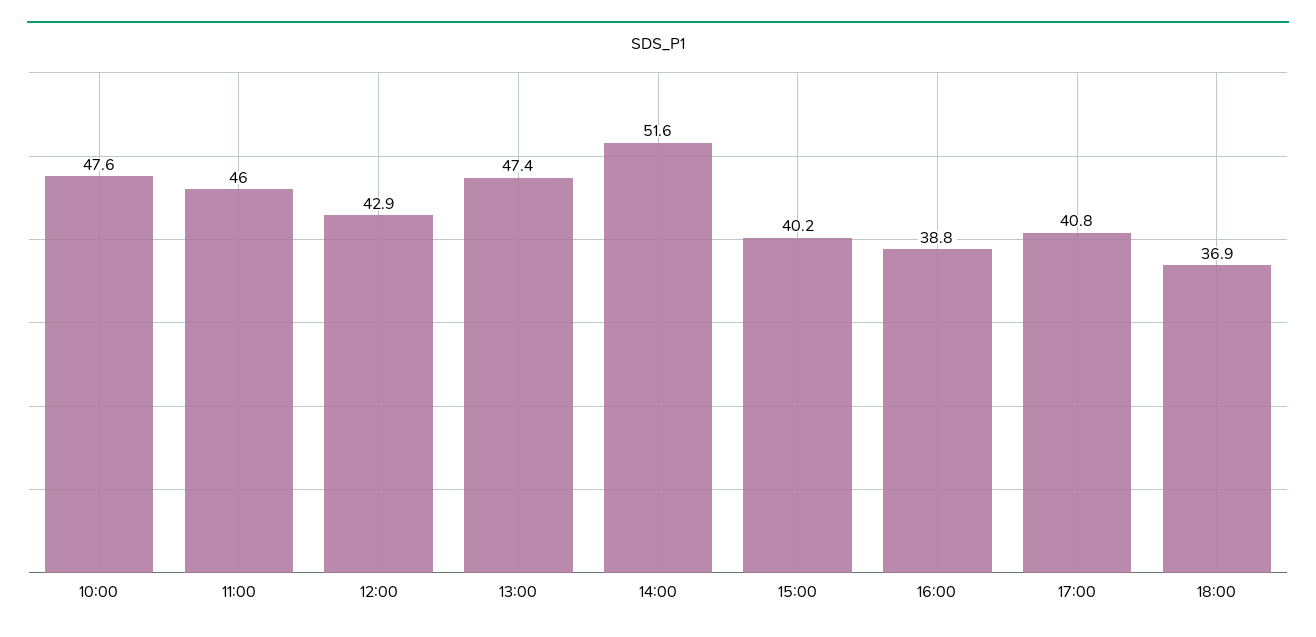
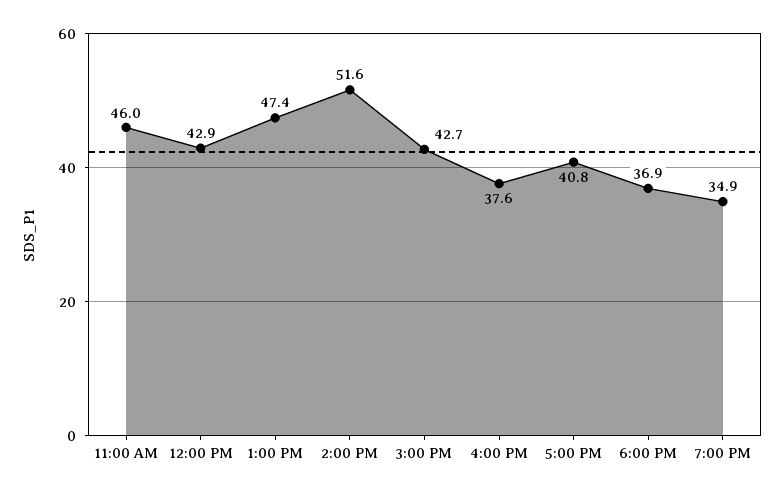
10:00: 47.6 -> none
15:00: 40.2 -> 42.7
16:00: 38.8 -> 37.6
7:00 PM: none -> 34.9

